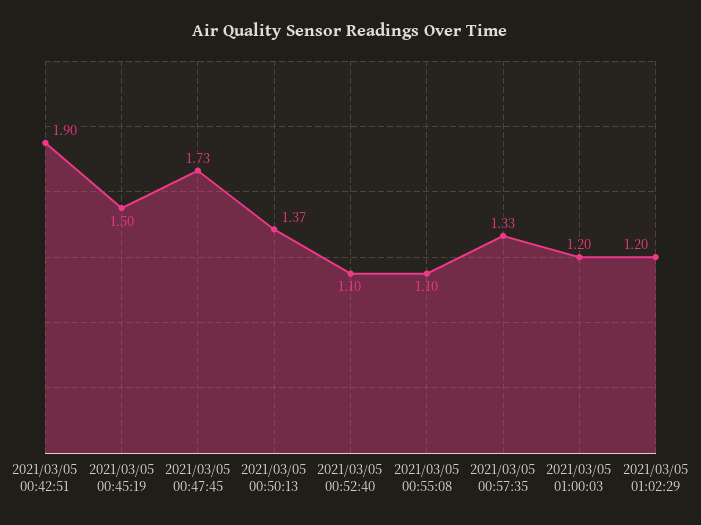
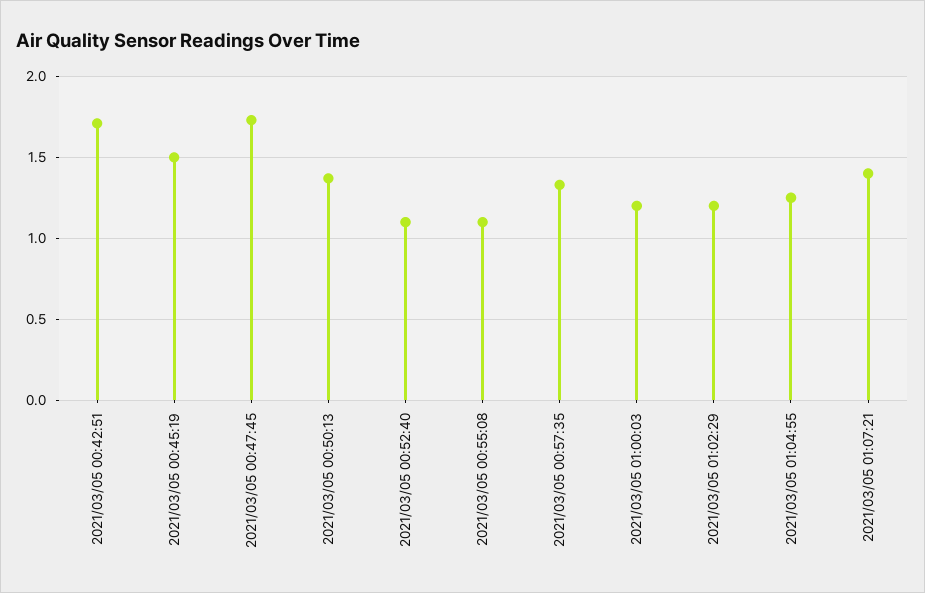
2021/03/05 00:42:51: 1.9 -> 1.7
2021/03/05 01:04:55: none -> 1.25
2021/03/05 01:07:21: none -> 1.4

